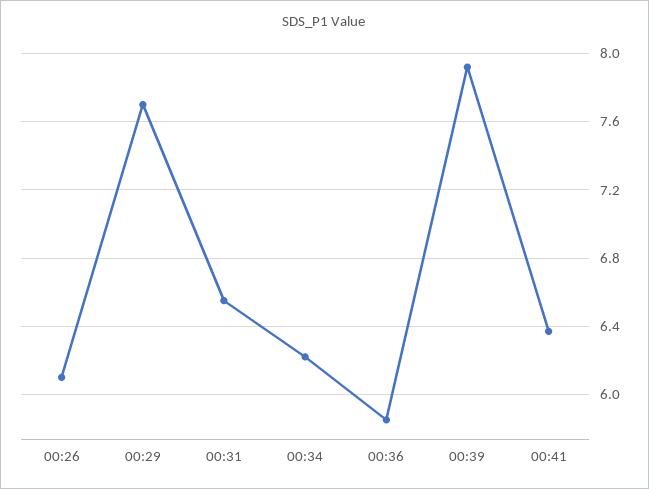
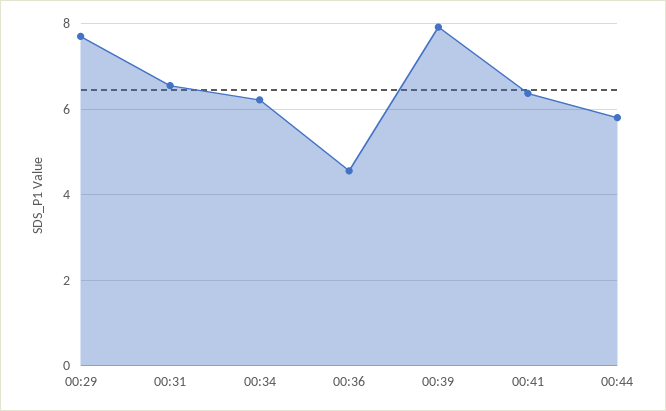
00:26: 6.1 -> none
00:36: 5.85 -> 4.6
00:44: none -> 5.8

